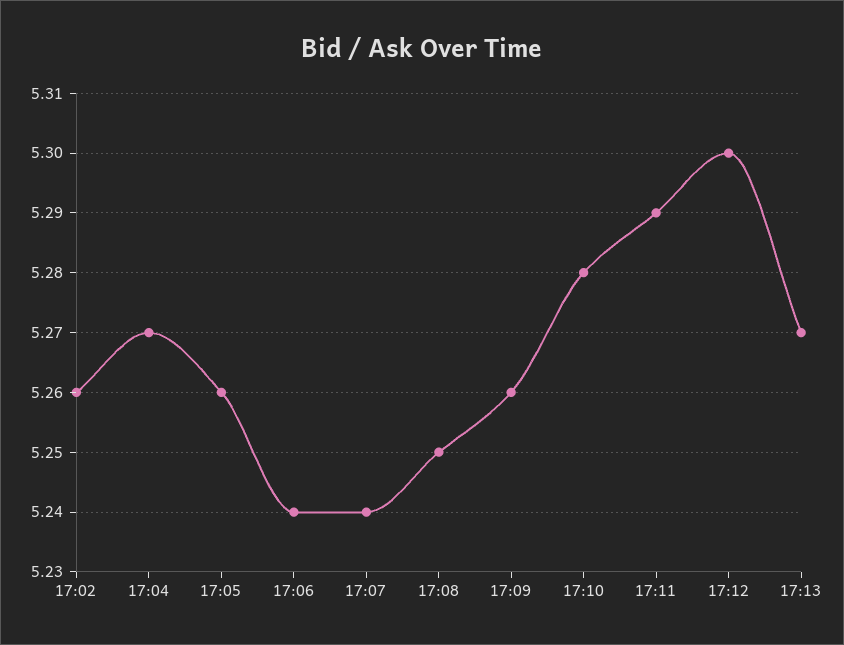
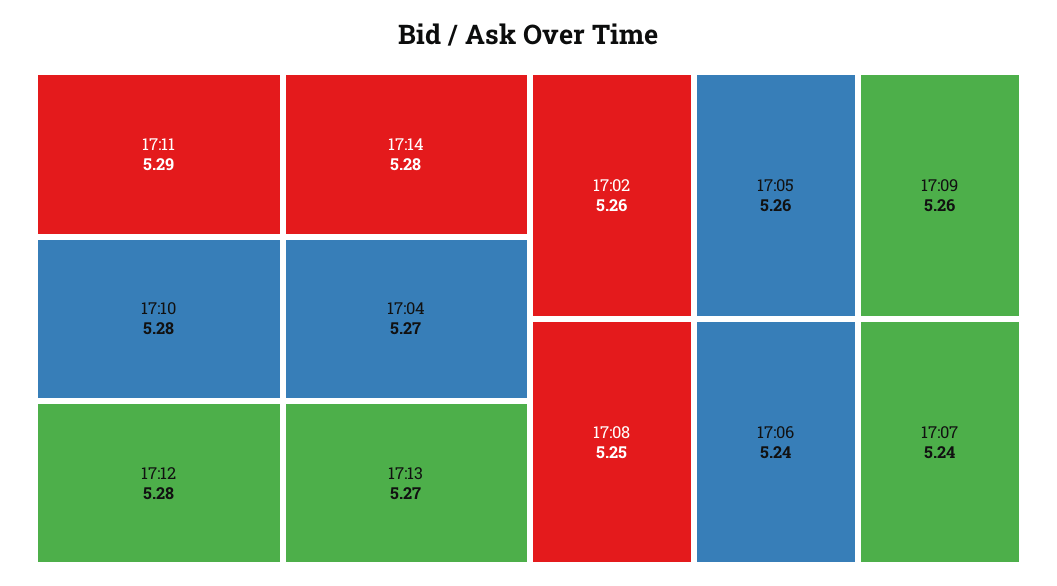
17:12: 5.3 -> 5.28
17:14: none -> 5.28

